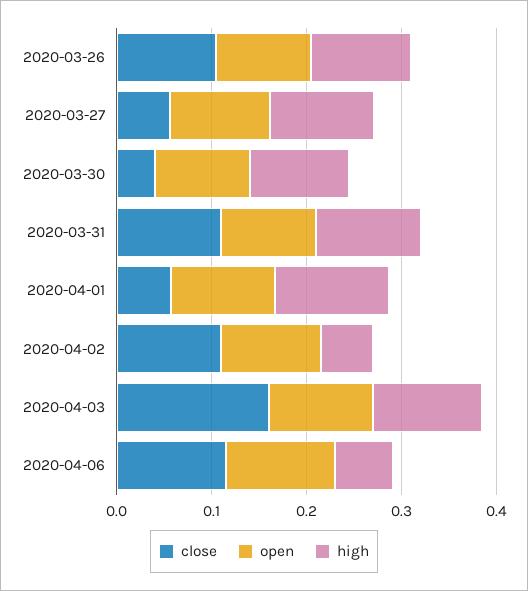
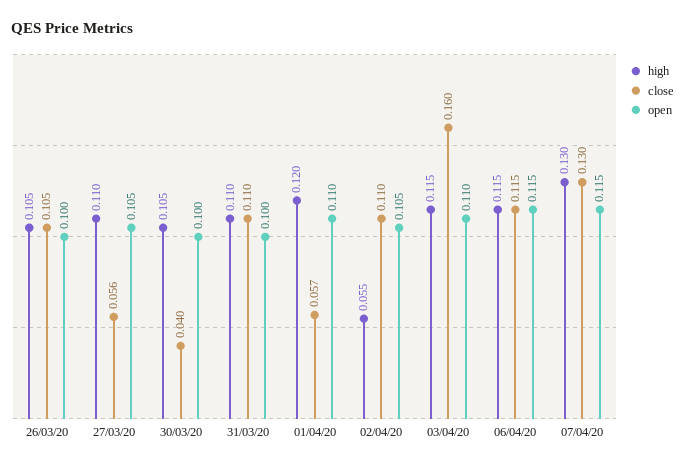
high, 2020-04-06: 0.06 -> 0.115
high, 07/04/20: none -> 0.13
close, 07/04/20: none -> 0.13
open, 07/04/20: none -> 0.115

